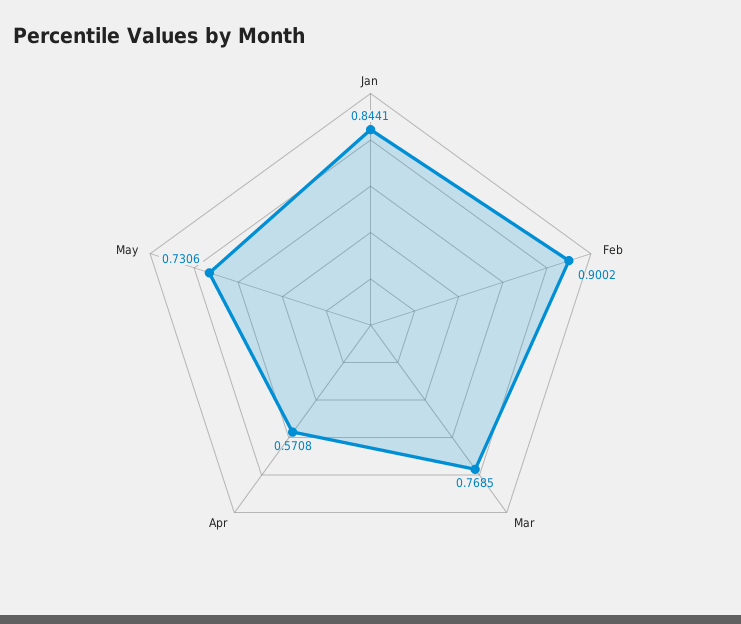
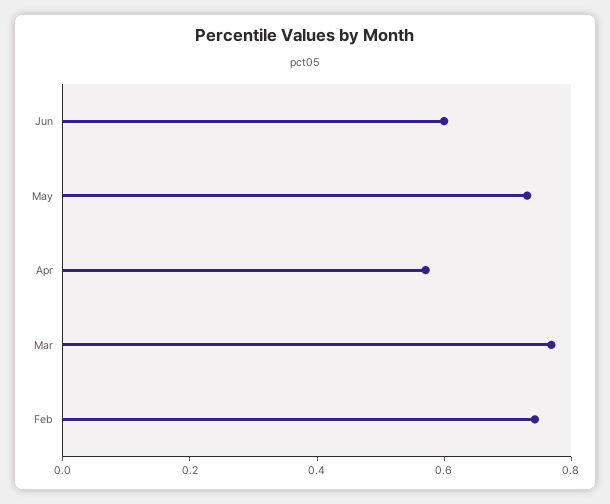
Jan: 0.8441 -> none
Feb: 0.9002 -> 0.75
Jun: none -> 0.6

